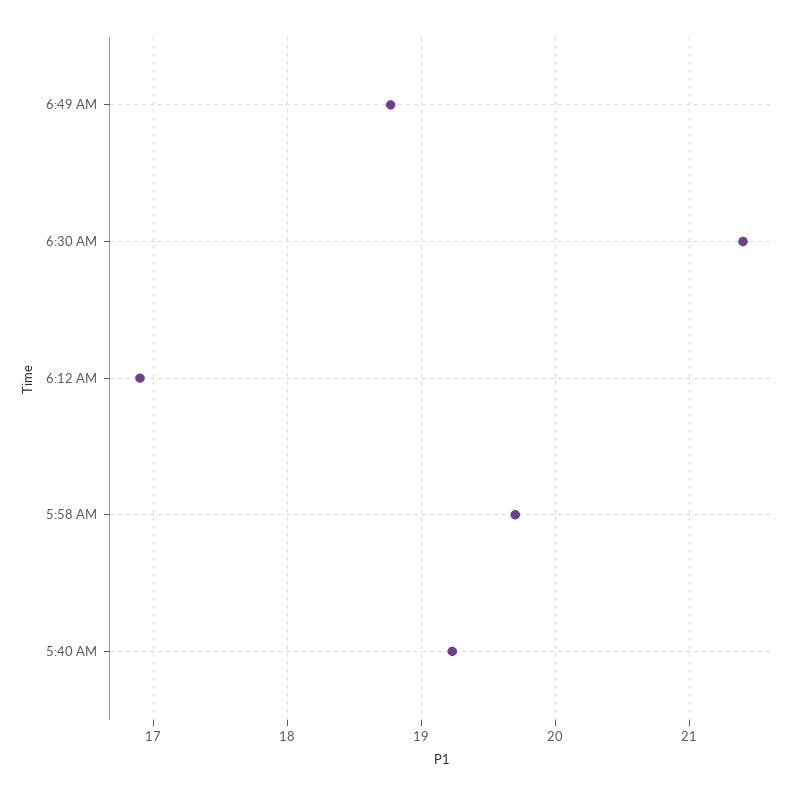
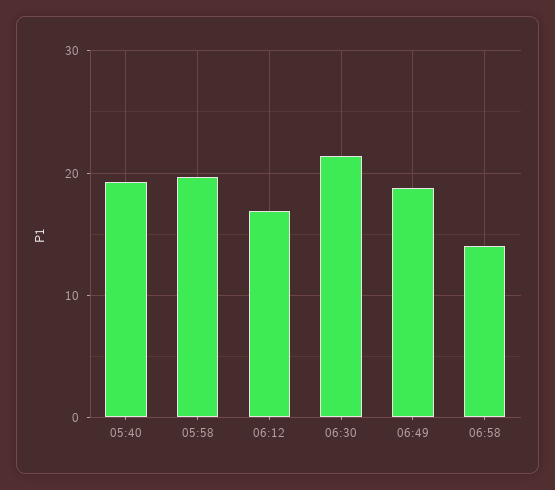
06:58: none -> 14

